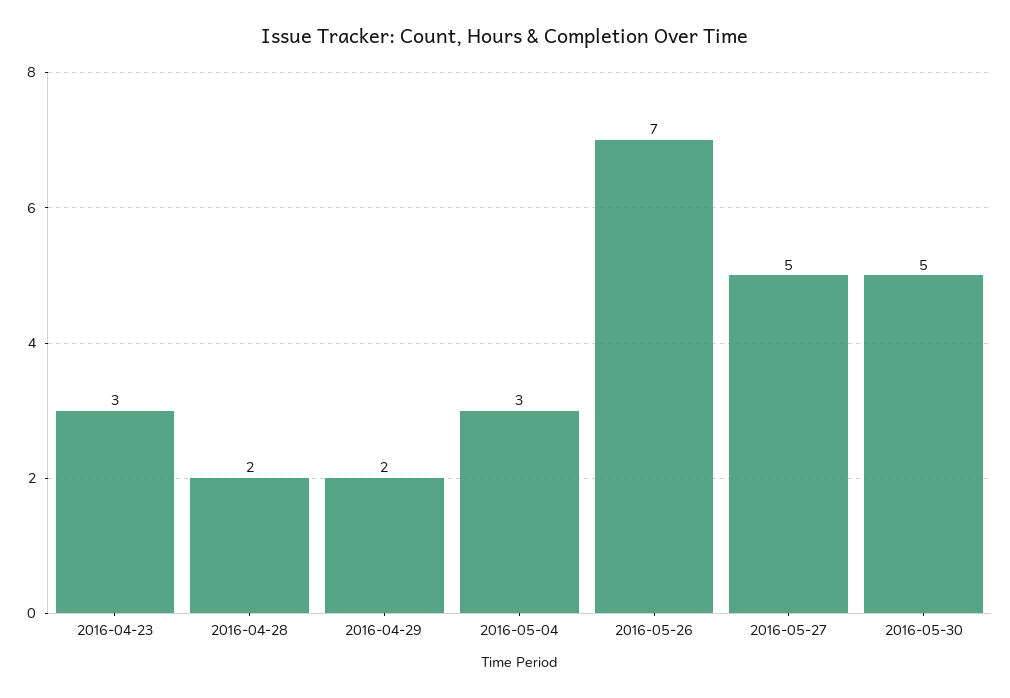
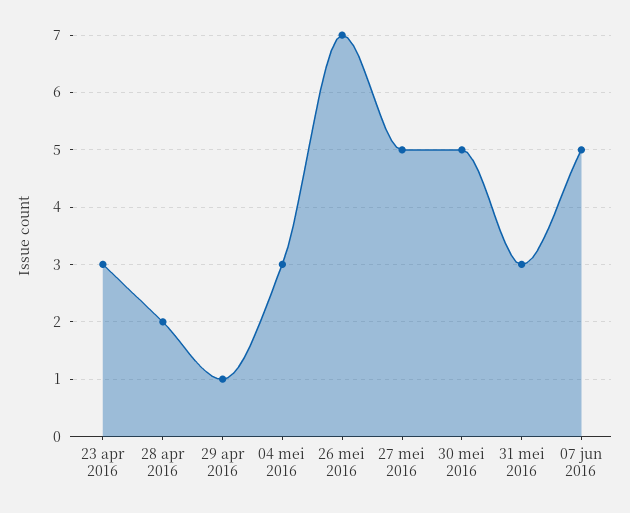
2016-04-29: 2 -> 1
31 mei 2016: none -> 3
07 jun 2016: none -> 5

